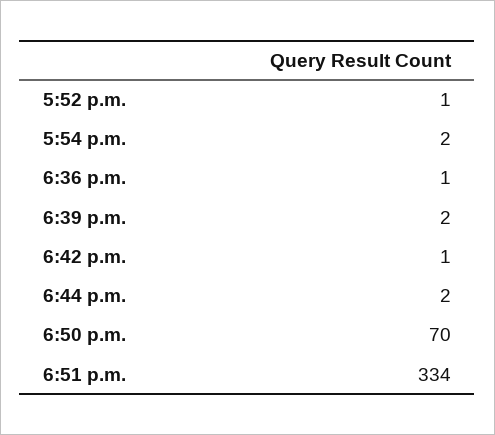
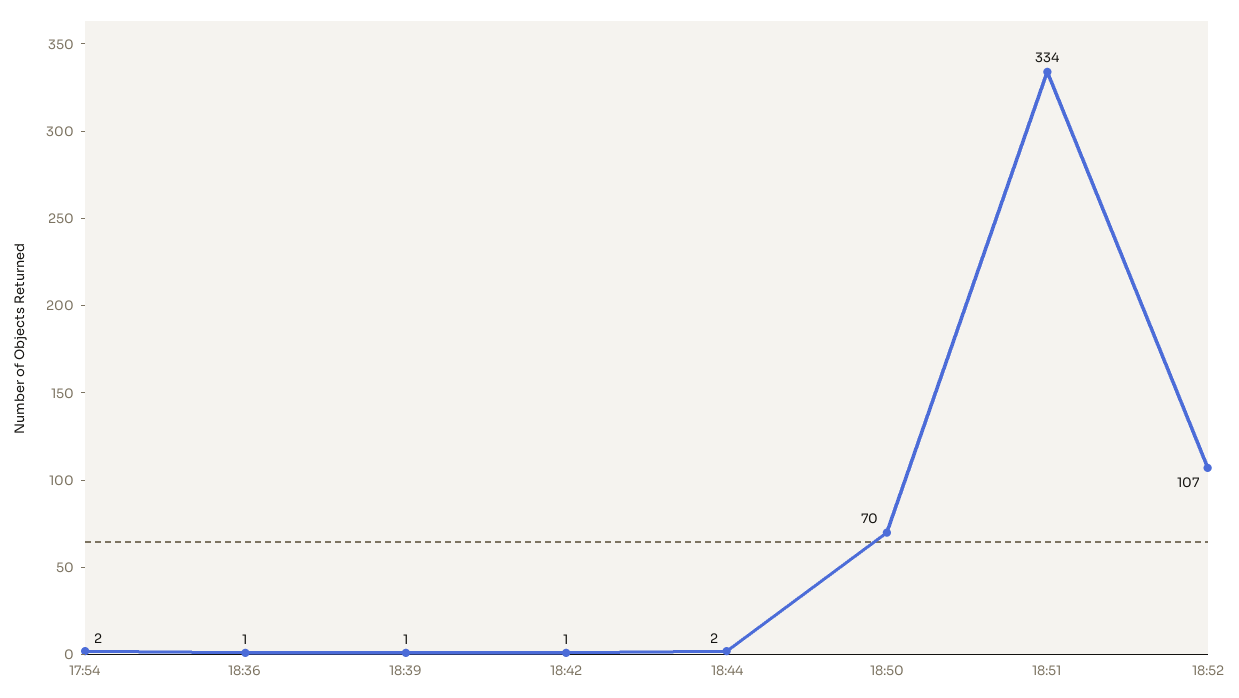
5:52 p.m.: 1 -> none
6:39 p.m.: 2 -> 1
18:52: none -> 107

